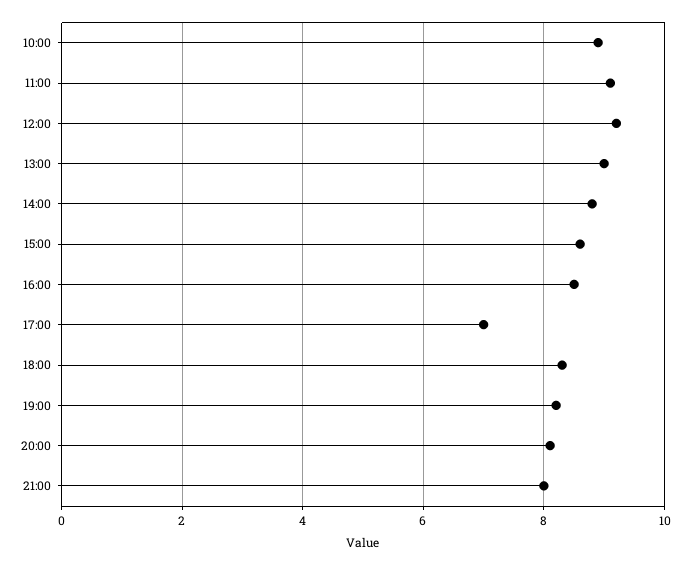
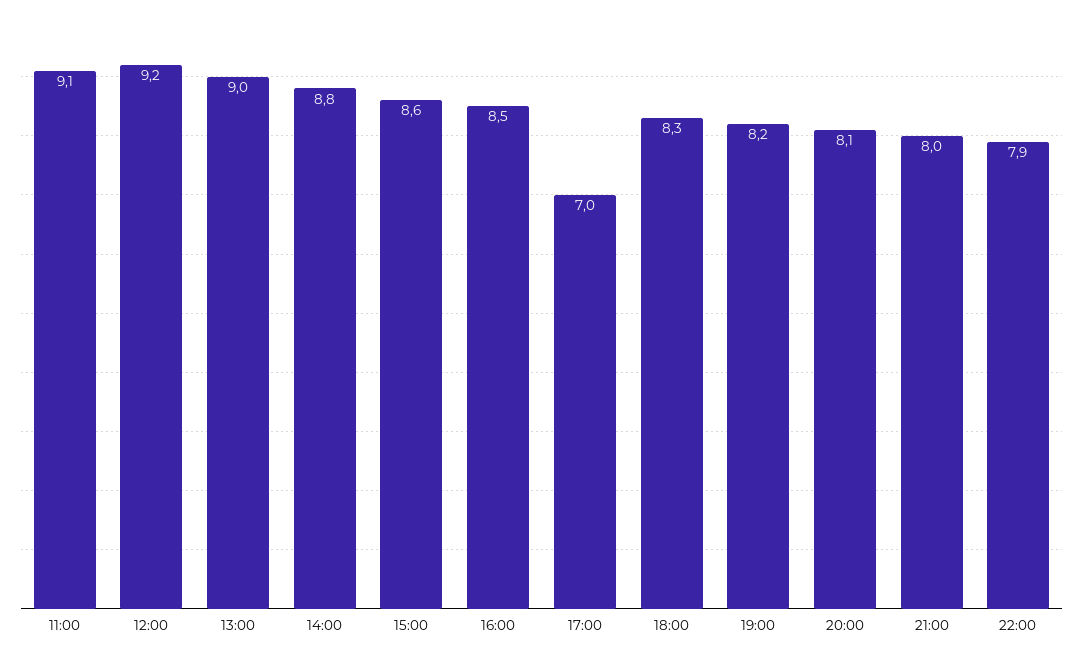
10:00: 9 -> none
22:00: none -> 7.9

